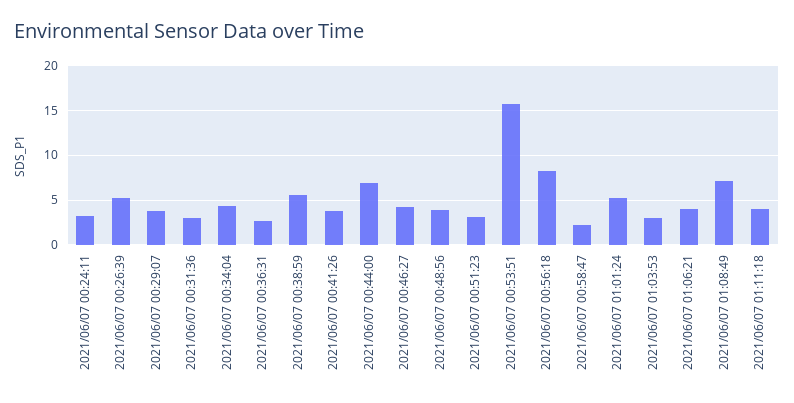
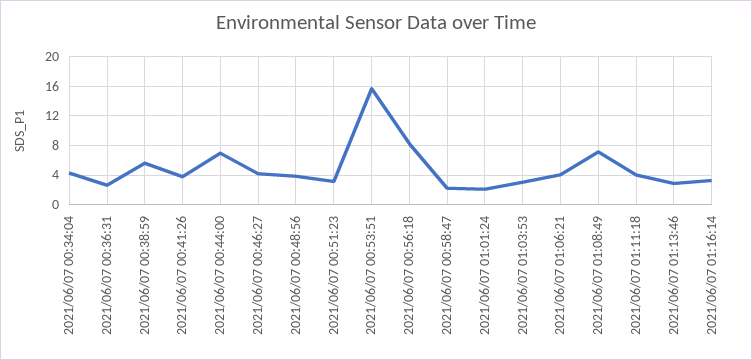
2021/06/07 00:24:11: 3 -> none
2021/06/07 00:26:39: 5 -> none
2021/06/07 00:29:07: 4 -> none
2021/06/07 00:31:36: 3 -> none
2021/06/07 01:01:24: 5 -> 2
2021/06/07 01:13:46: none -> 3
2021/06/07 01:16:14: none -> 3

